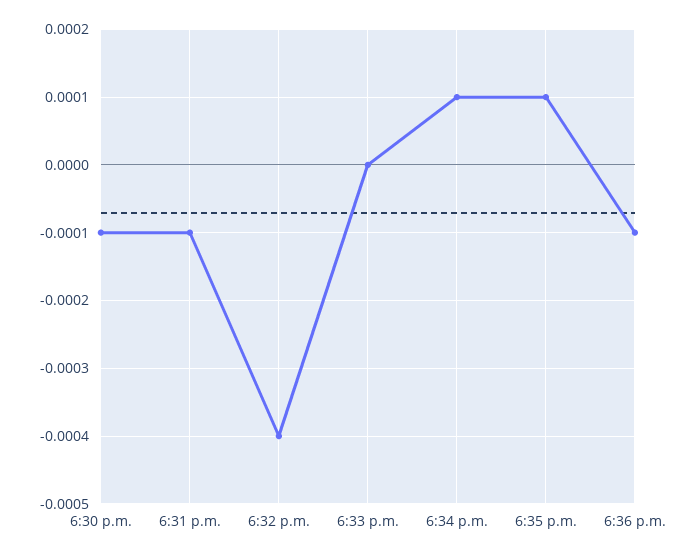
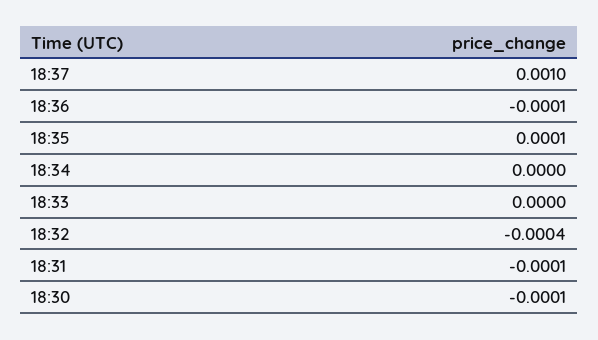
6:34 p.m.: 0.0001 -> 0
18:37: none -> 0.001

